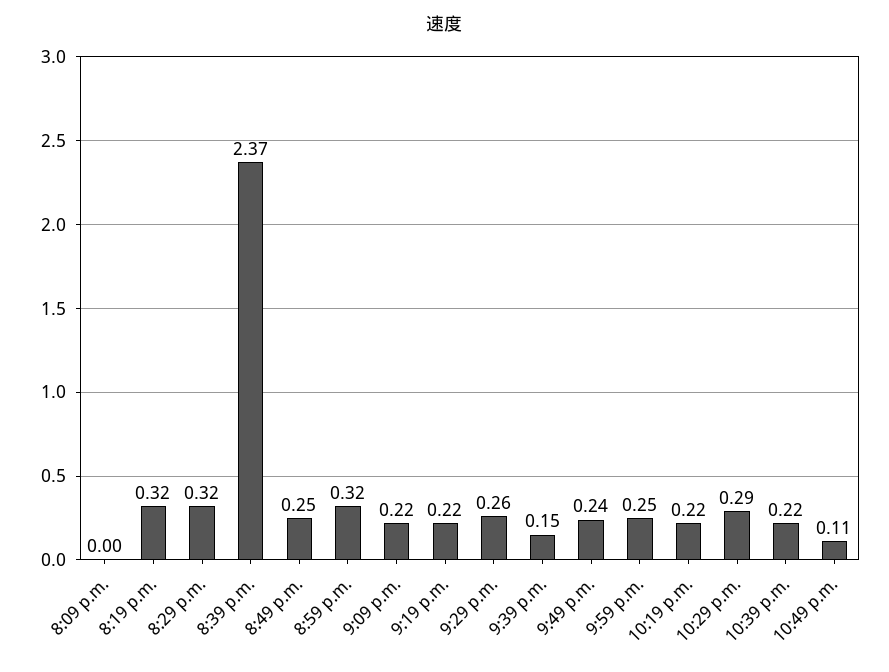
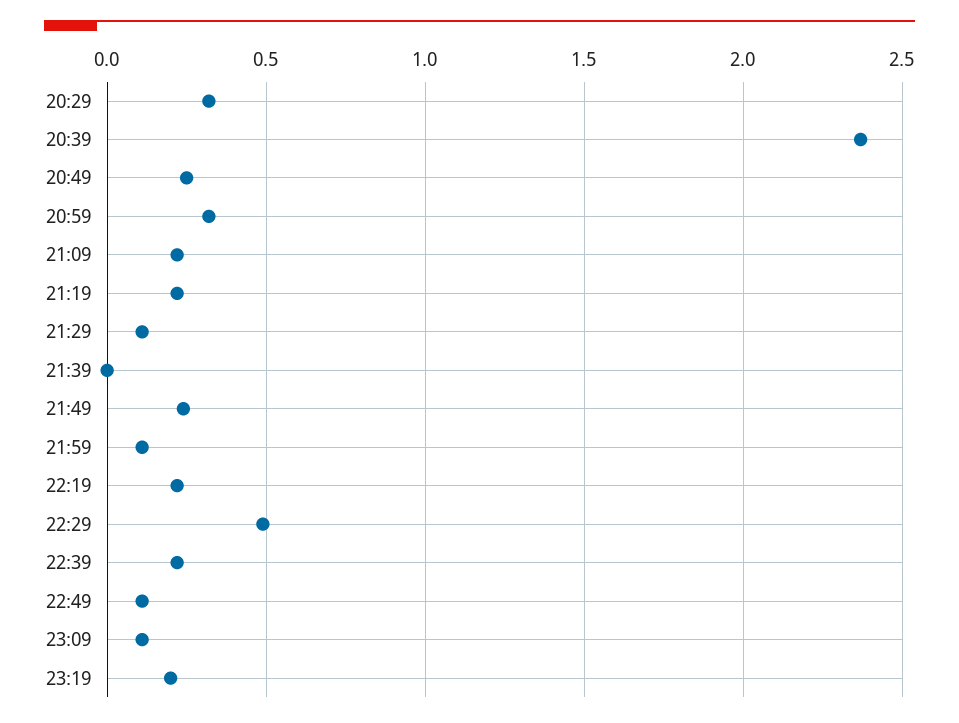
8:09 p.m.: 0 -> none
8:19 p.m.: 0.32 -> none
9:29 p.m.: 0.26 -> 0.1
9:39 p.m.: 0.15 -> 0
9:59 p.m.: 0.25 -> 0.1
10:29 p.m.: 0.29 -> 0.5
23:09: none -> 0.1
23:19: none -> 0.2

